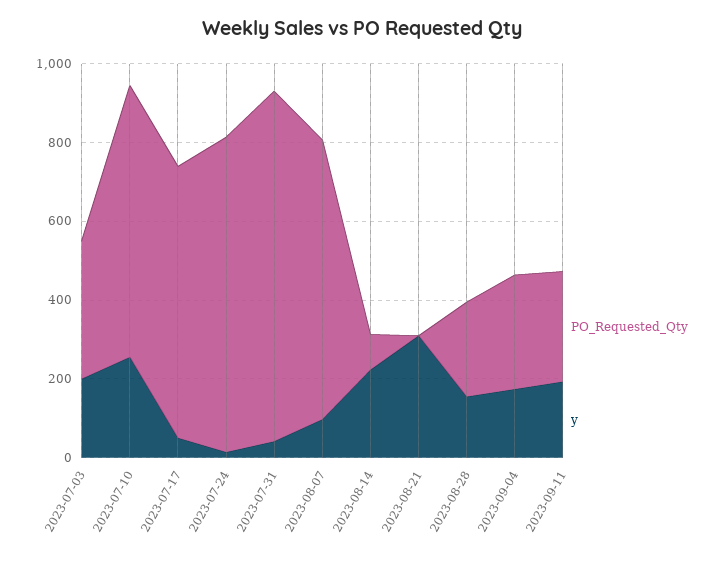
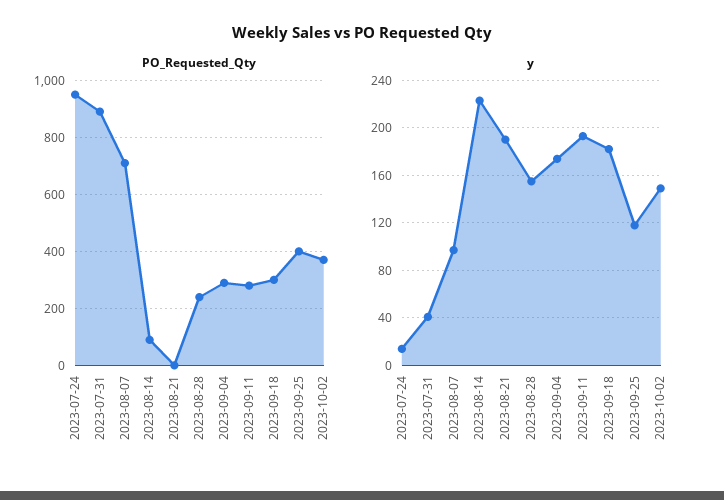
PO_Requested_Qty, 2023-07-03: 350 -> none
y, 2023-07-03: 200 -> none
PO_Requested_Qty, 2023-07-10: 700 -> none
y, 2023-07-10: 250 -> none
PO_Requested_Qty, 2023-07-17: 700 -> none
y, 2023-07-17: 50 -> none
PO_Requested_Qty, 2023-07-24: 800 -> 950
y, 2023-08-21: 300 -> 190
PO_Requested_Qty, 2023-09-18: none -> 300
PO_Requested_Qty, 2023-09-25: none -> 400
PO_Requested_Qty, 2023-10-02: none -> 375
y, 2023-09-18: none -> 180
y, 2023-09-25: none -> 120
y, 2023-10-02: none -> 150

